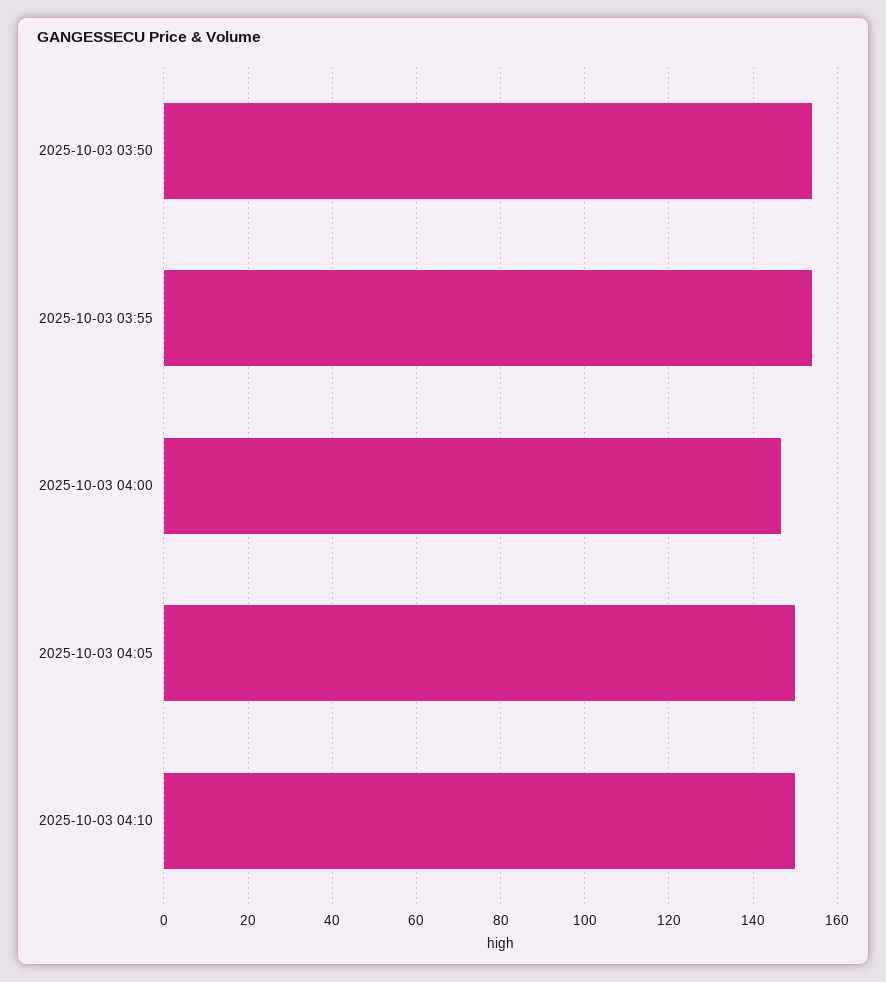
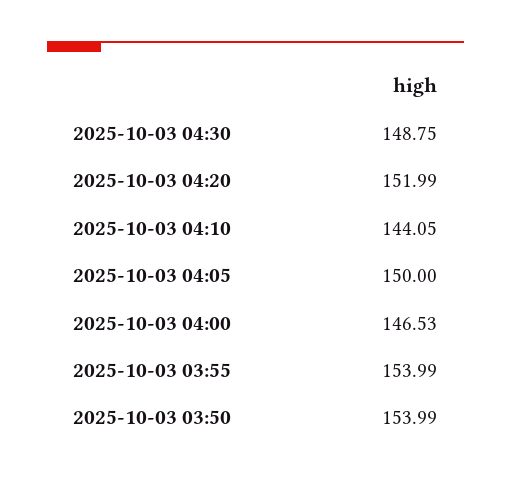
2025-10-03 04:10: 150 -> 144.05
2025-10-03 04:30: none -> 148.75
2025-10-03 04:20: none -> 151.99

